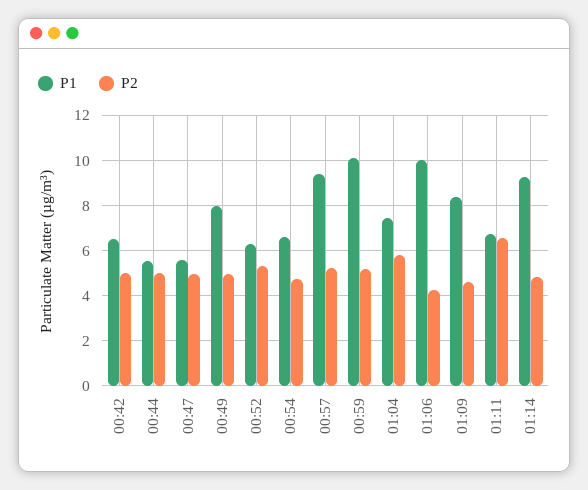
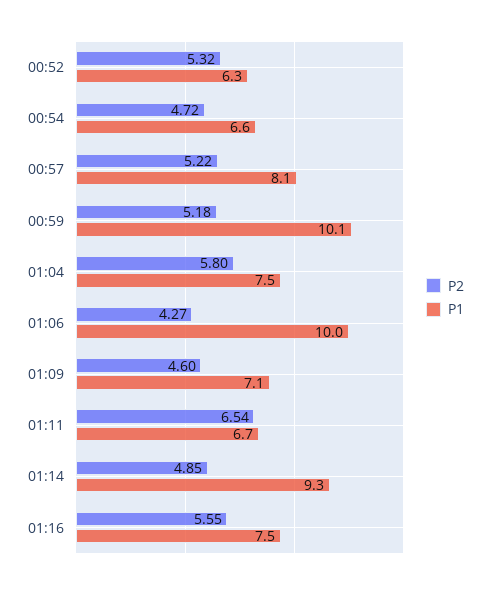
P1, 00:42: 6.5 -> none
P2, 00:42: 5 -> none
P1, 00:44: 5.5 -> none
P2, 00:44: 5 -> none
P1, 00:47: 5.5 -> none
P2, 00:47: 5 -> none
P1, 00:49: 8 -> none
P2, 00:49: 5 -> none
P1, 00:57: 9.5 -> 8.1
P1, 01:09: 8.5 -> 7.1
P2, 01:16: none -> 5.55
P1, 01:16: none -> 7.5

